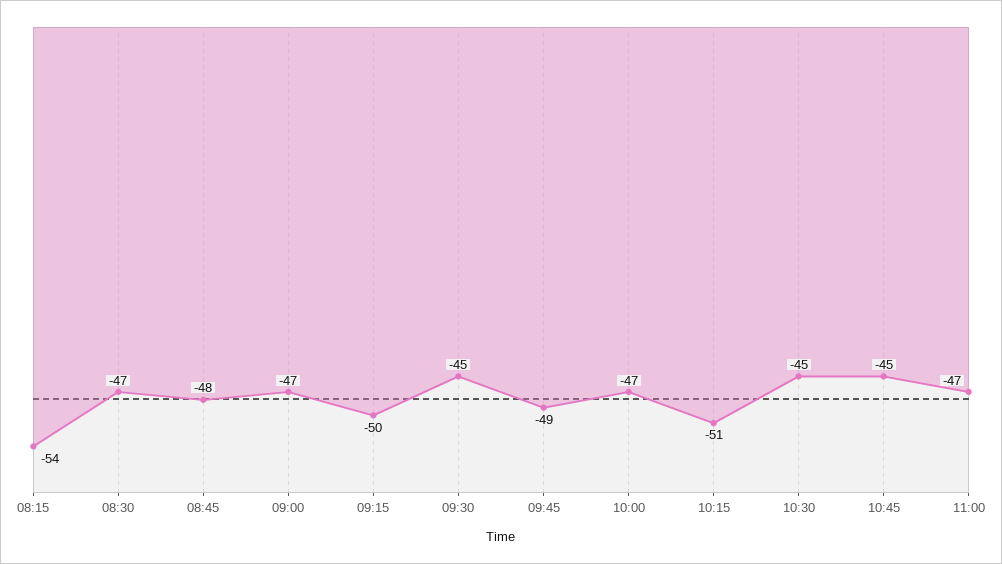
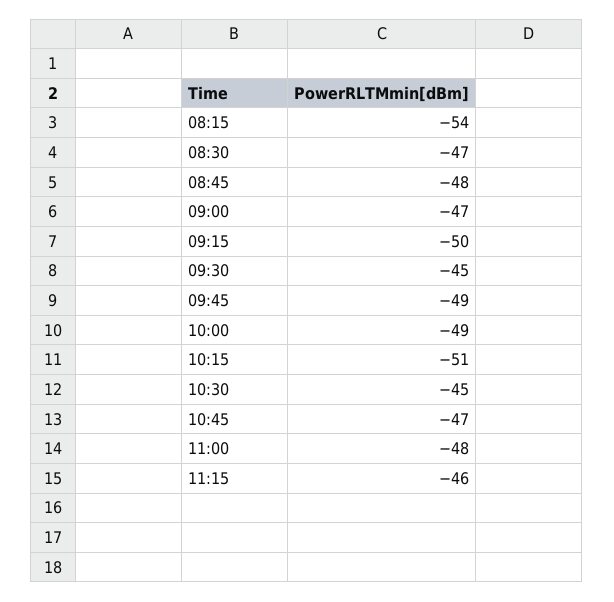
10:00: -47 -> -49
10:45: -45 -> -47
11:00: -47 -> -48
11:15: none -> -46

